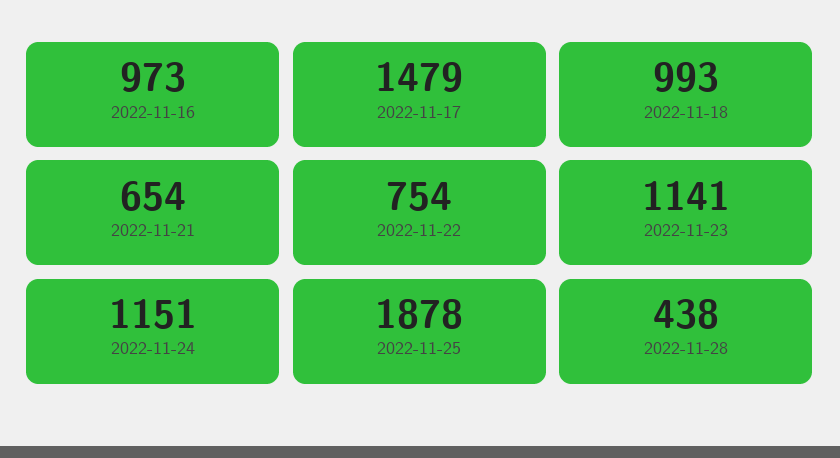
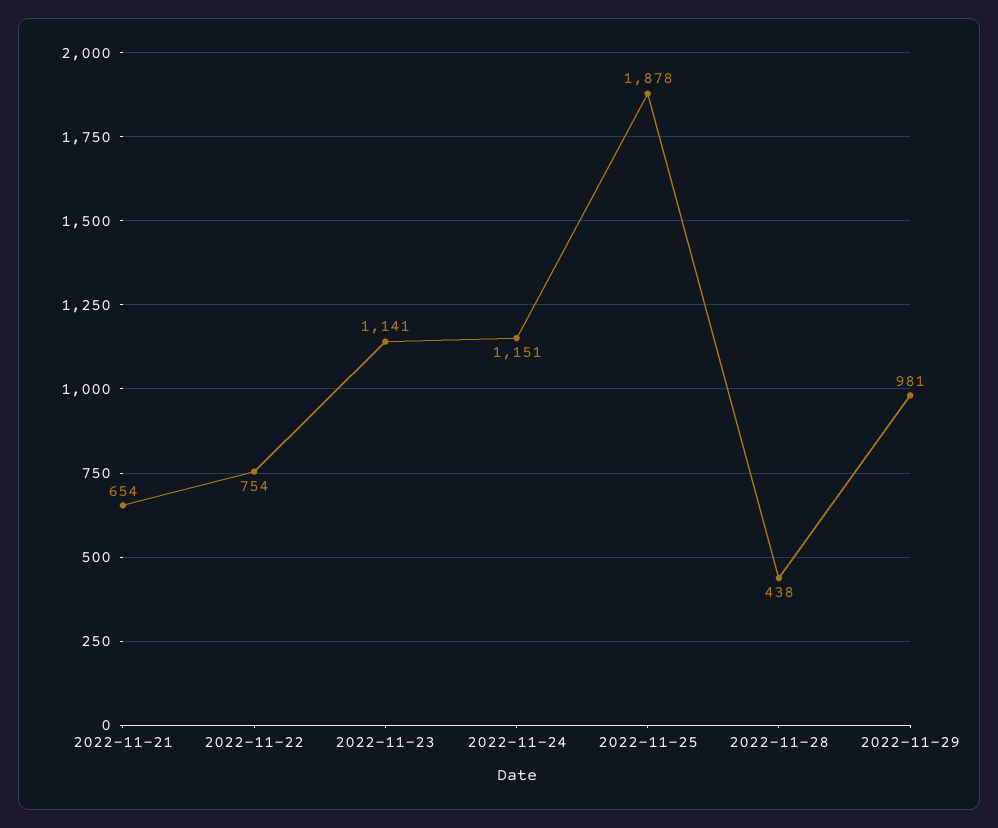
2022-11-16: 973 -> none
2022-11-17: 1479 -> none
2022-11-18: 993 -> none
2022-11-29: none -> 981

